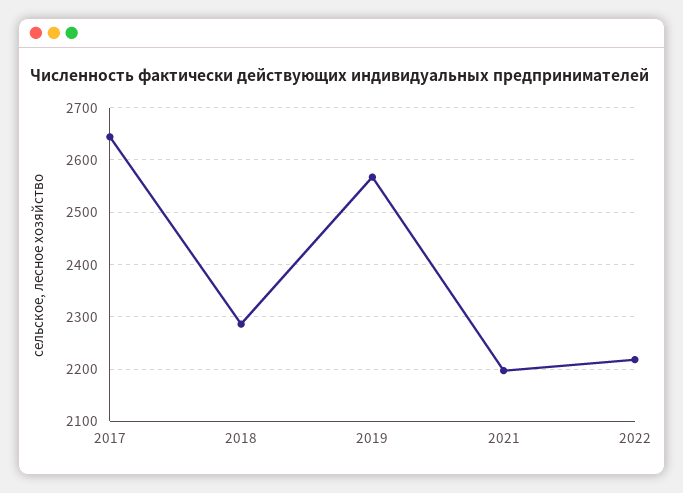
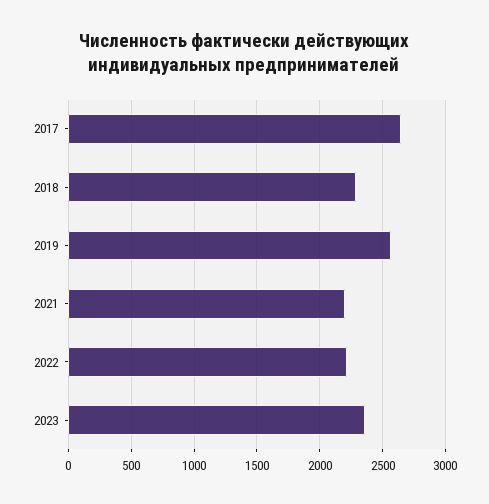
2023: none -> 2350

